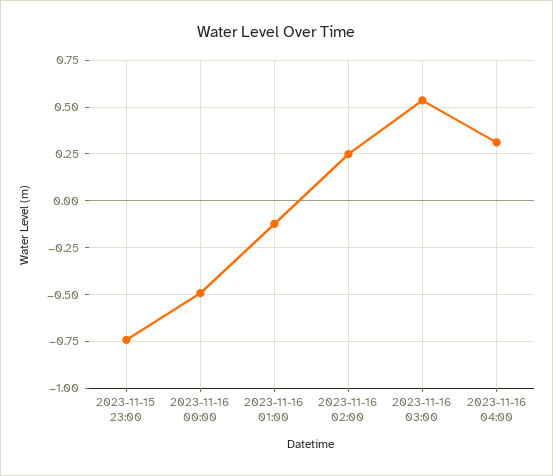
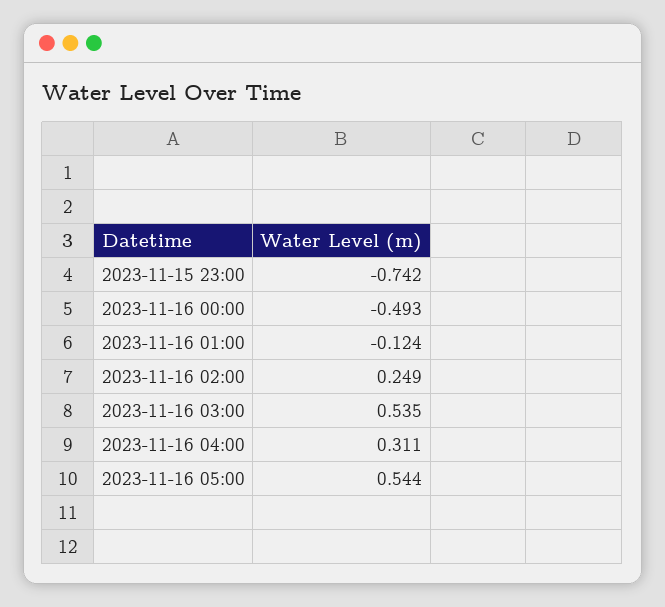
2023-11-16 05:00: none -> 0.544

